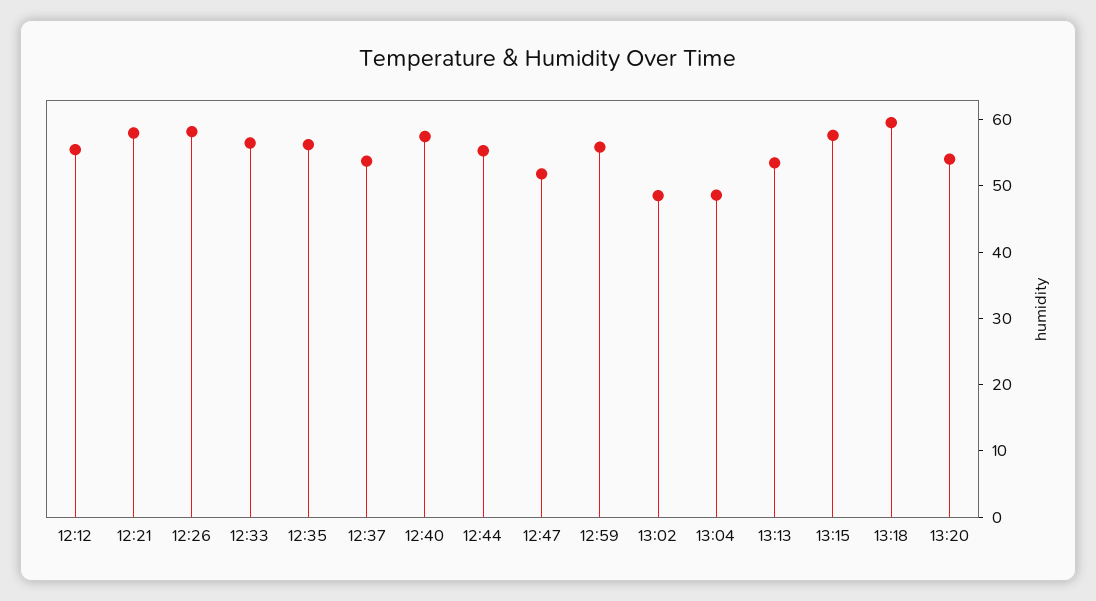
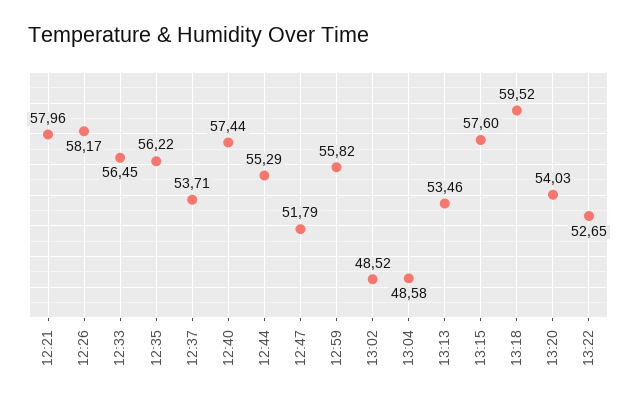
12:12: 56 -> none
13:22: none -> 52.65

